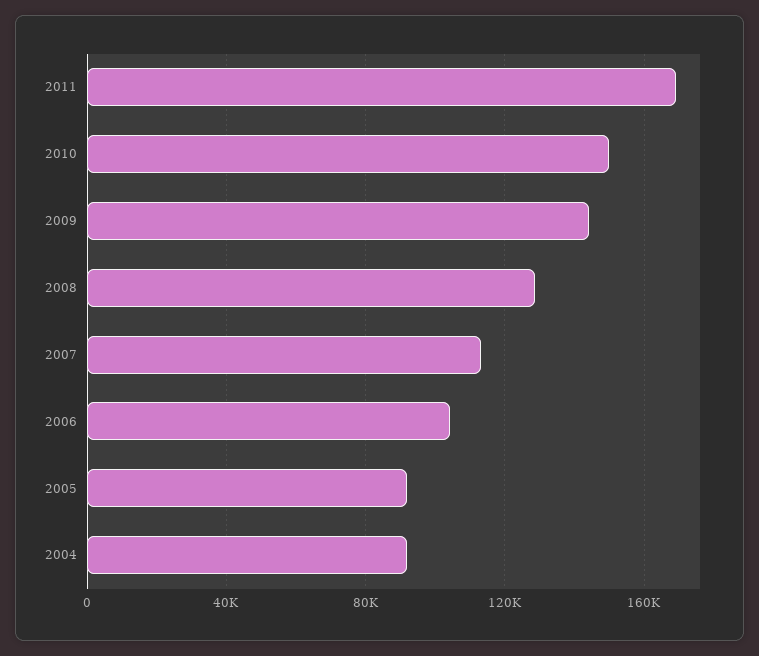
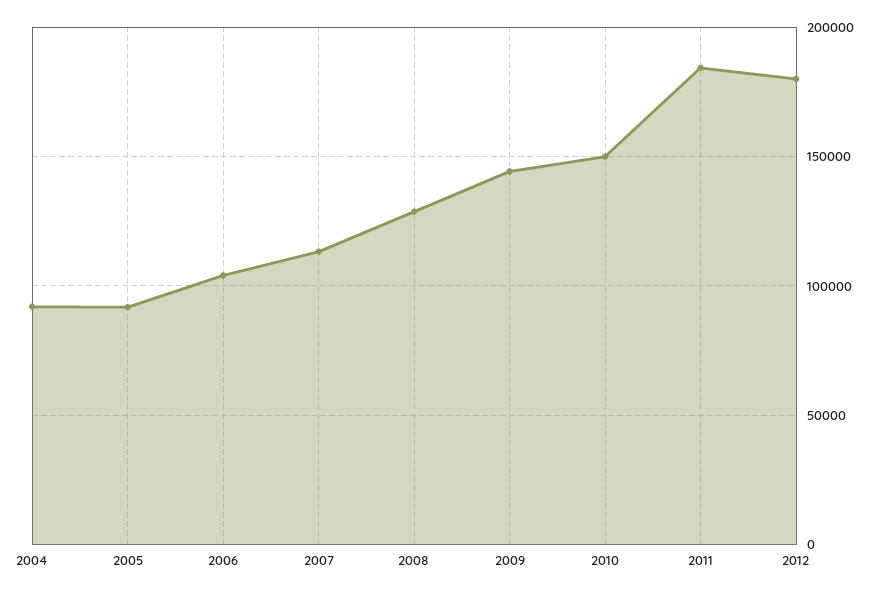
2011: 170000 -> 185000
2012: none -> 180000

